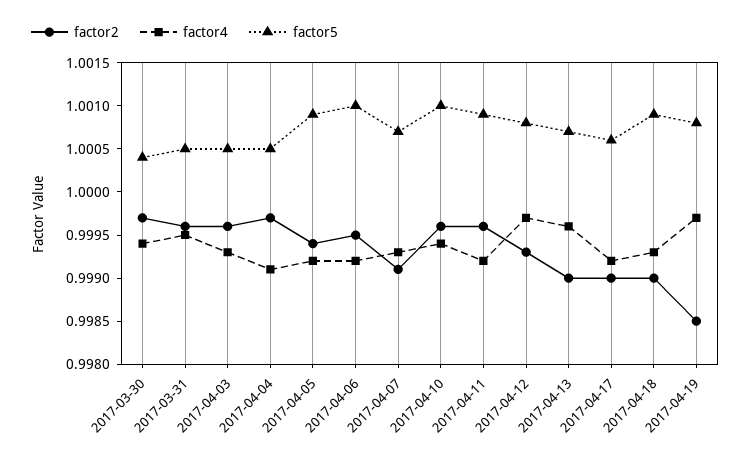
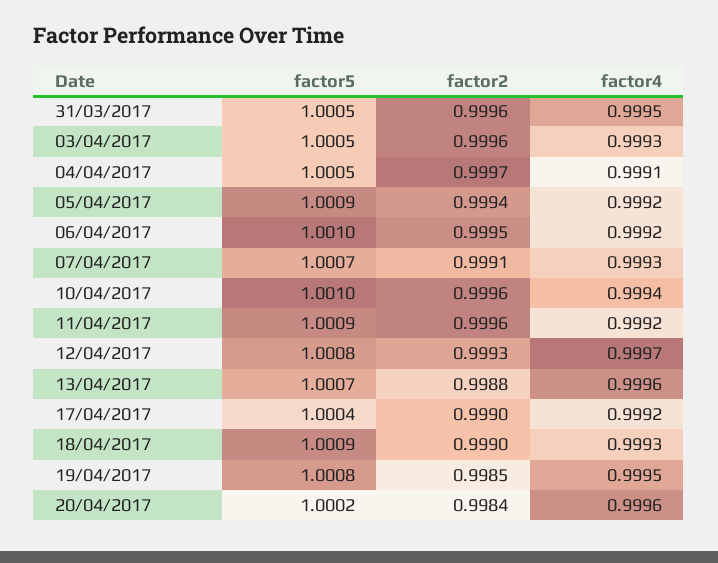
factor2, 2017-03-30: 0.9997 -> none
factor4, 2017-03-30: 0.9994 -> none
factor5, 2017-03-30: 1.0004 -> none
factor2, 2017-04-13: 0.999 -> 0.9988
factor5, 2017-04-17: 1.0006 -> 1.0004
factor4, 2017-04-19: 0.9997 -> 0.9995
factor5, 20/04/2017: none -> 1.0002
factor2, 20/04/2017: none -> 0.9984
factor4, 20/04/2017: none -> 0.9996

